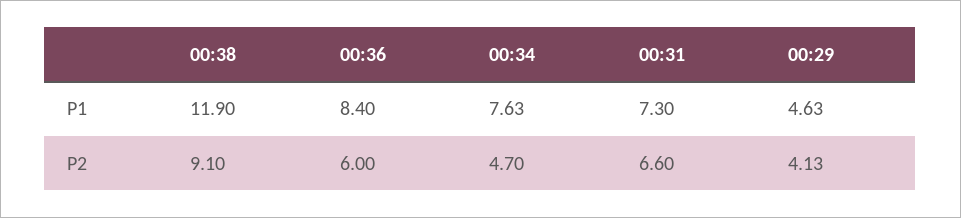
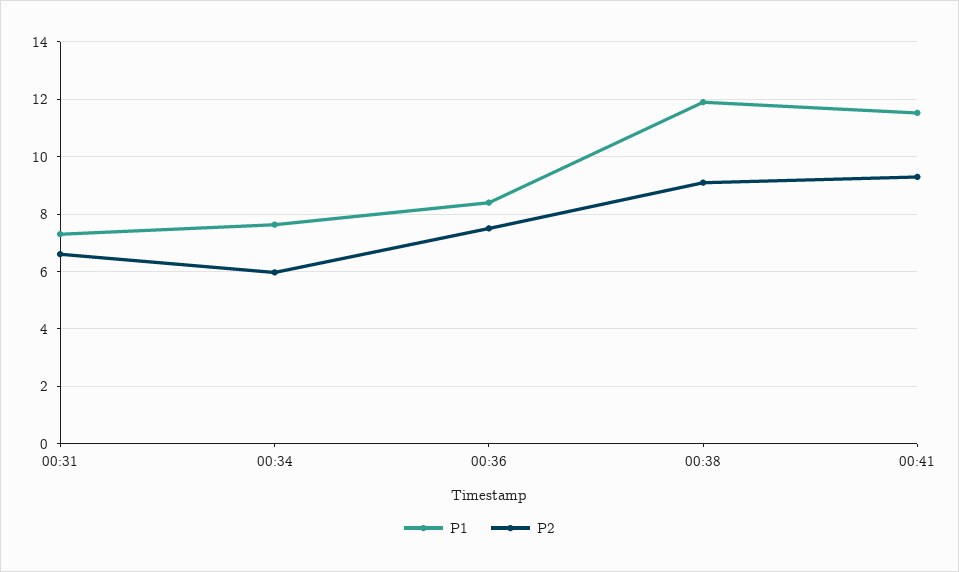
P1, 00:29: 4.63 -> none
P2, 00:36: 6 -> 7.5
P2, 00:34: 4.7 -> 6
P2, 00:29: 4.13 -> none
P1, 00:41: none -> 11.5
P2, 00:41: none -> 9.25

